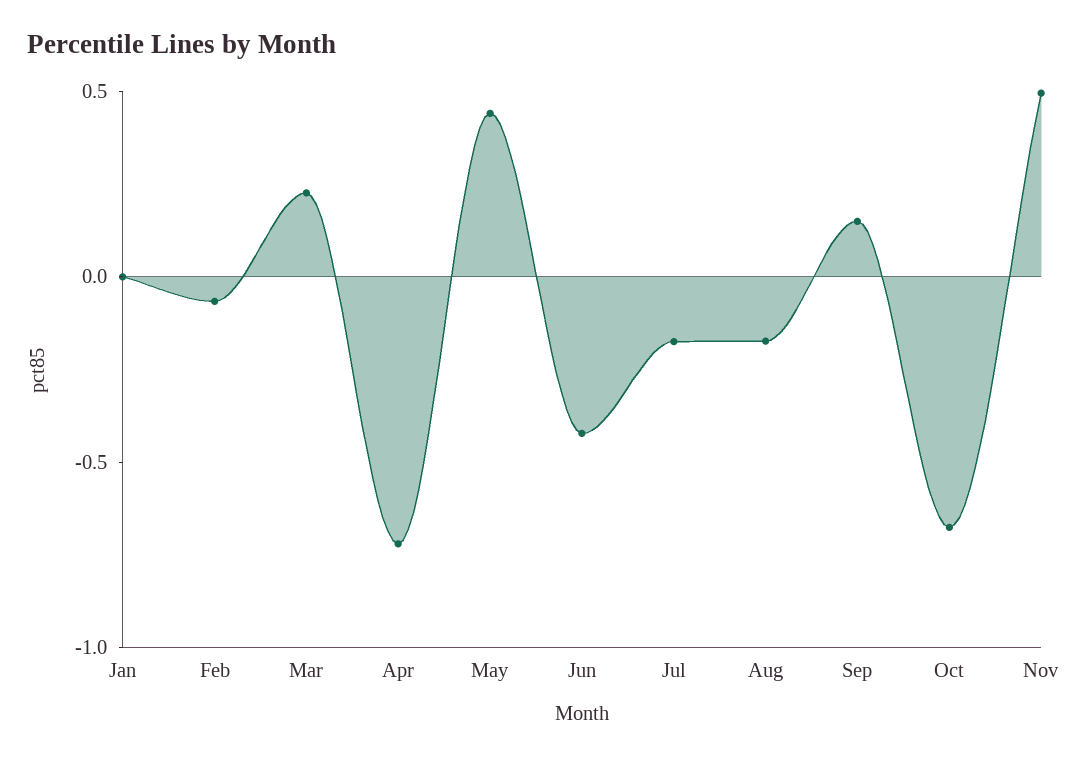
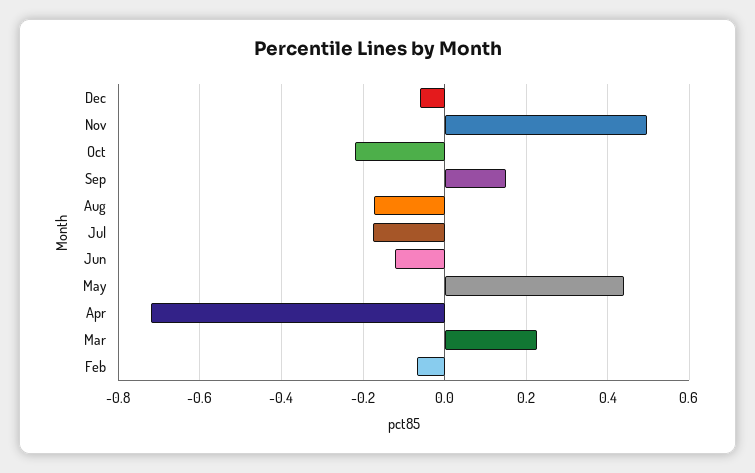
Jan: 0 -> none
Jun: -0.4 -> -0.12
Oct: -0.7 -> -0.22
Dec: none -> -0.06

